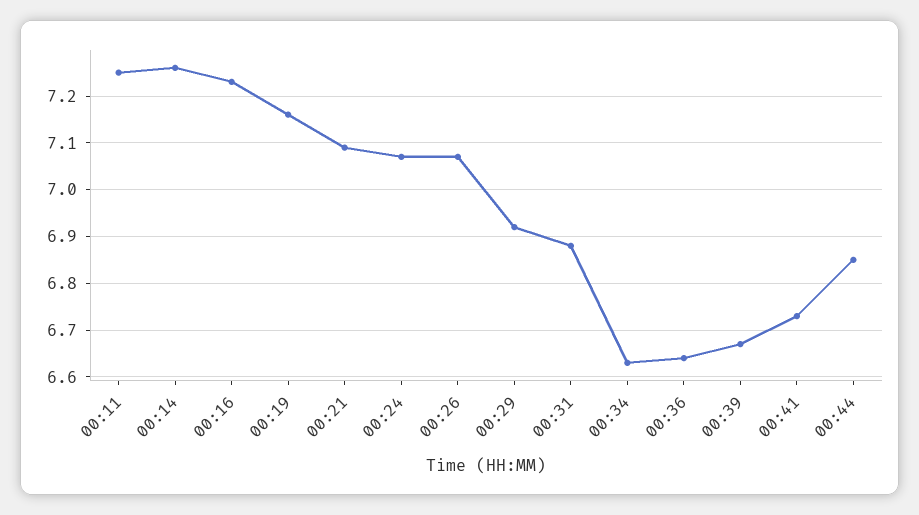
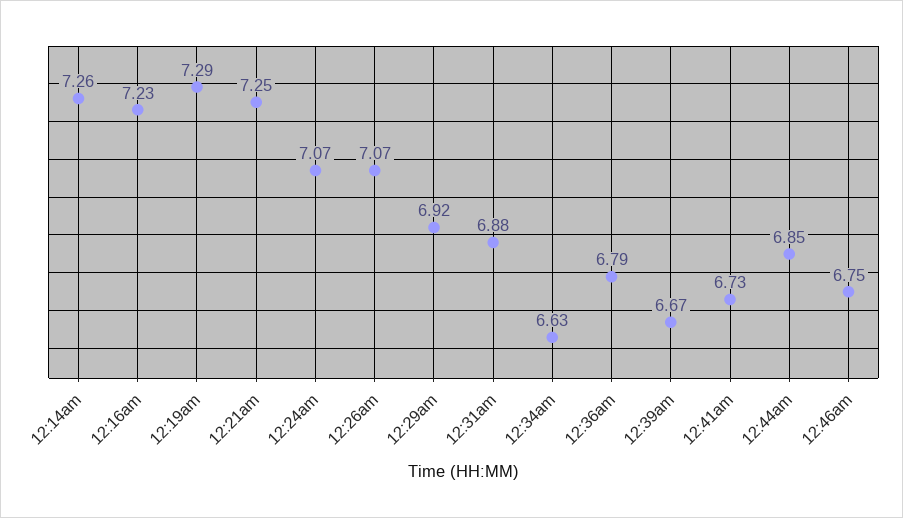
00:11: 7.25 -> none
00:19: 7.15 -> 7.29
00:21: 7.1 -> 7.25
00:36: 6.65 -> 6.79
12:46am: none -> 6.75

